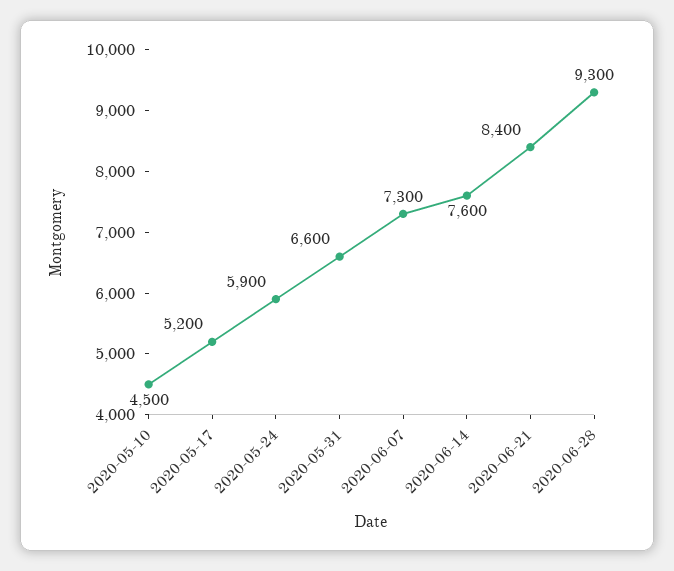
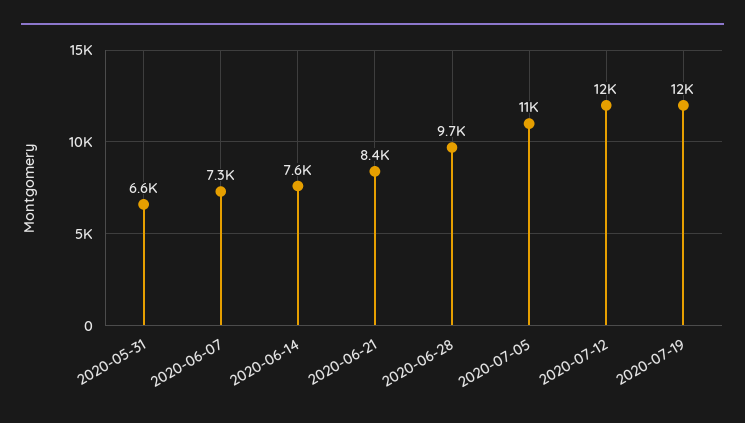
2020-05-10: 4500 -> none
2020-05-17: 5200 -> none
2020-05-24: 5900 -> none
2020-06-28: 9300 -> 9700
2020-07-05: none -> 11000
2020-07-12: none -> 12000
2020-07-19: none -> 12000

